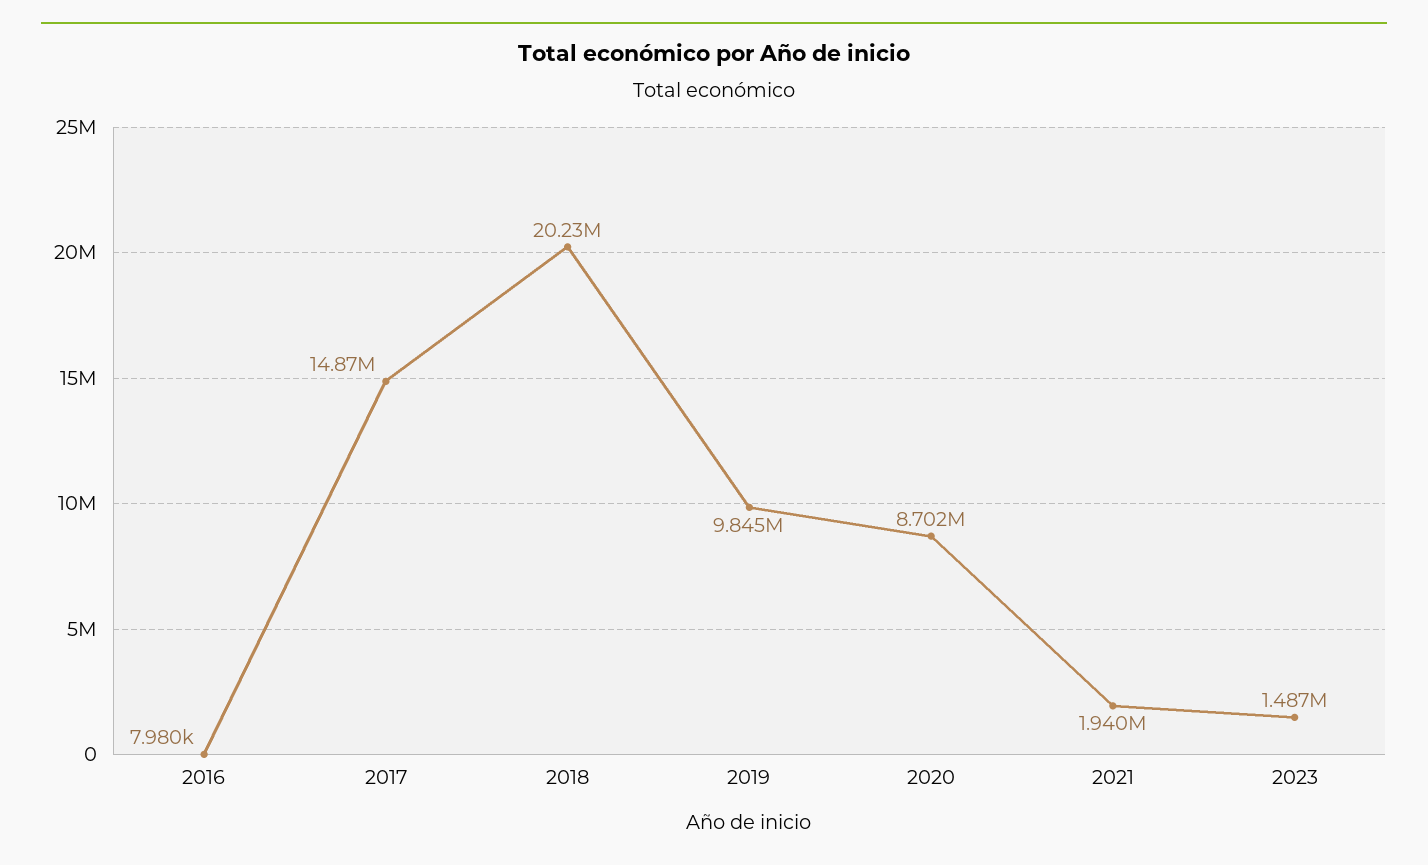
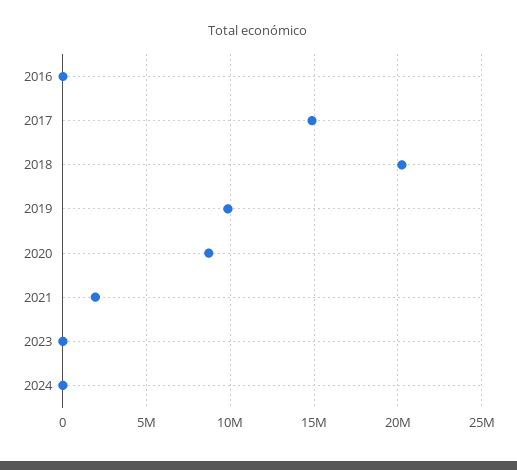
2023: 1487000 -> 0
2024: none -> 0

